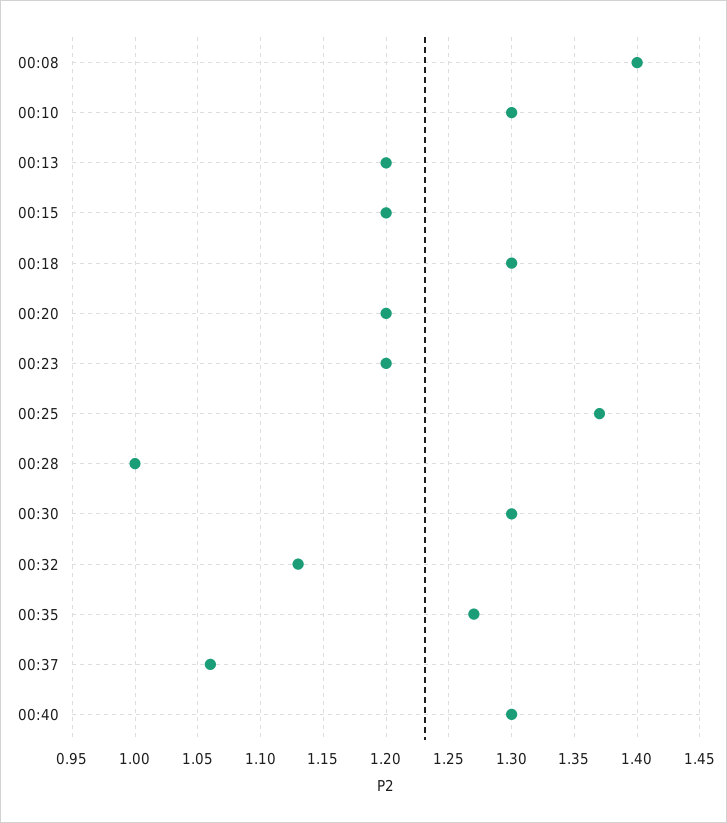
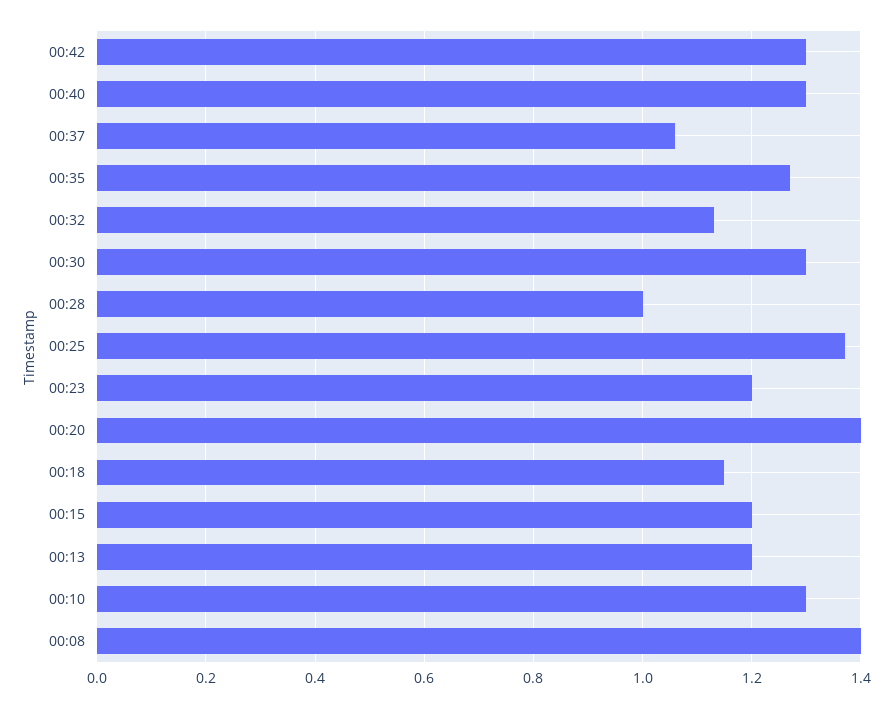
00:18: 1.3 -> 1.15
00:20: 1.2 -> 1.4
00:42: none -> 1.3

